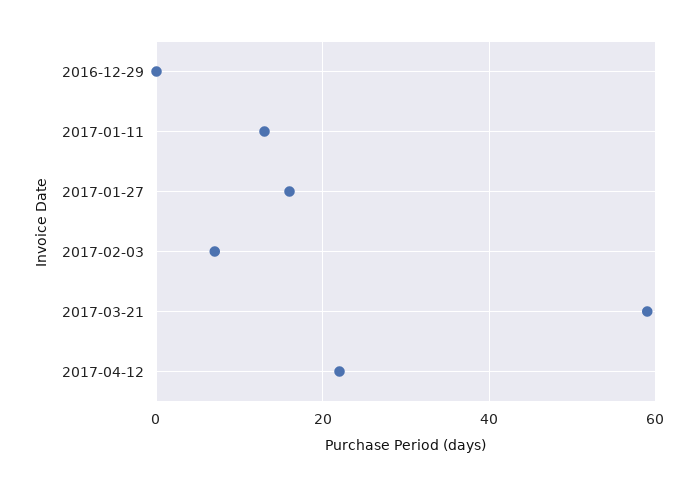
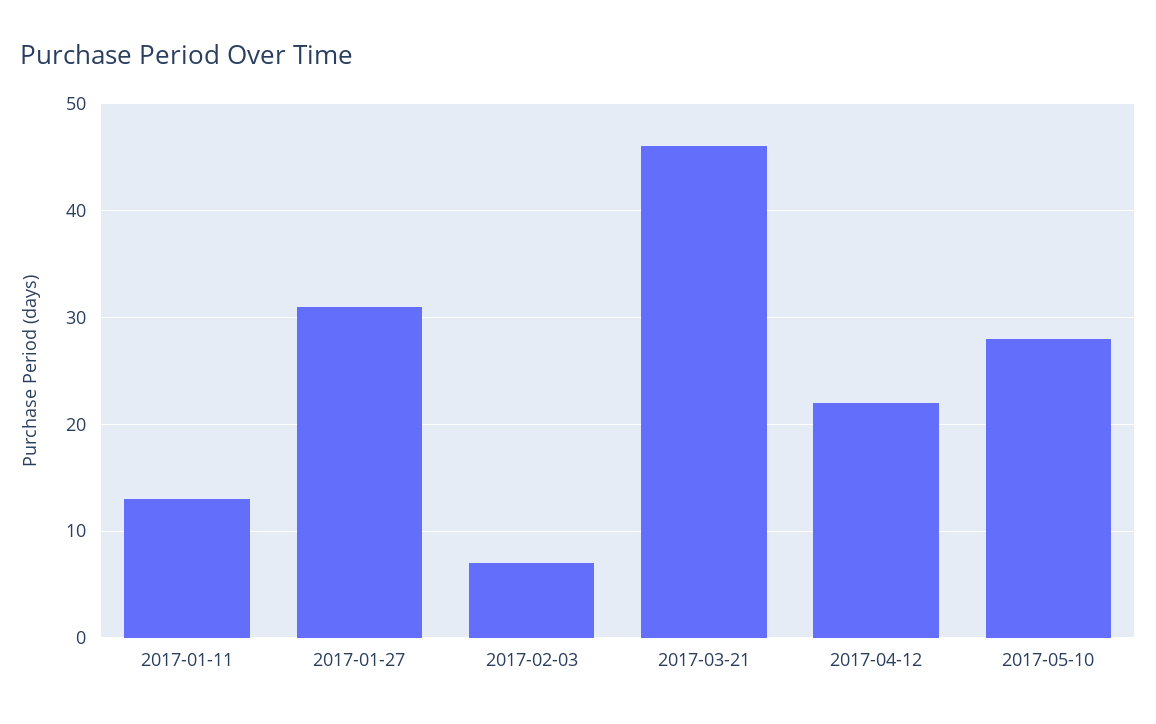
2016-12-29: 0 -> none
2017-01-27: 15 -> 31
2017-03-21: 60 -> 46
2017-05-10: none -> 28

